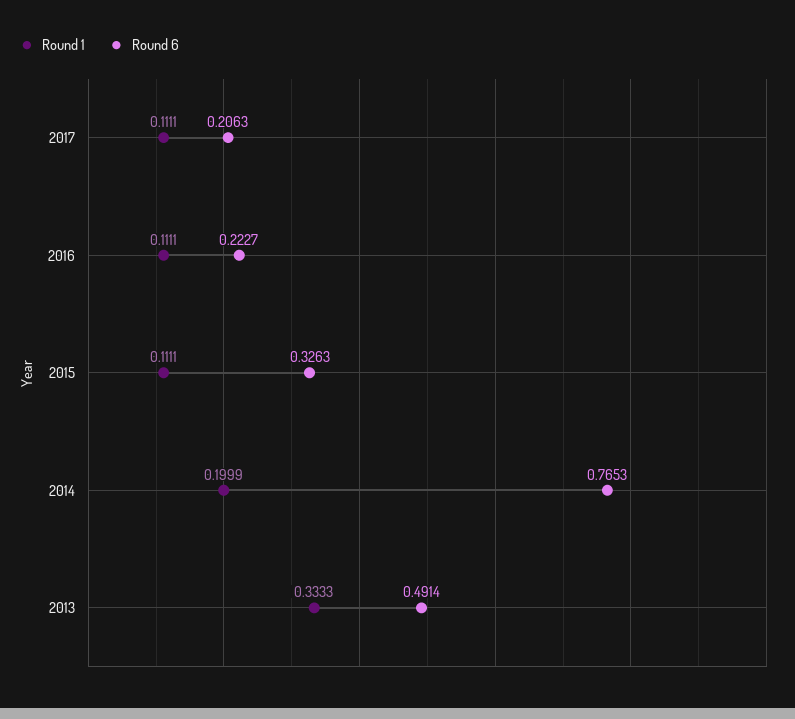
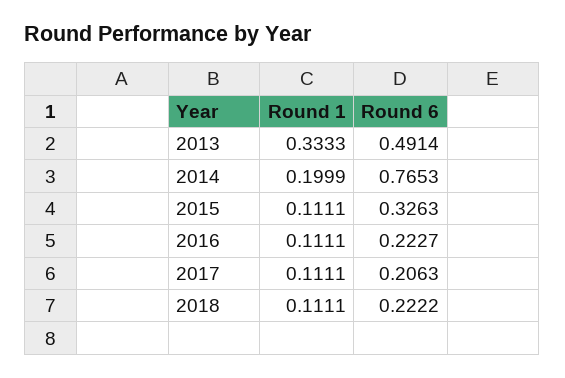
Round 1, 2018: none -> 0.1111
Round 6, 2018: none -> 0.2222

